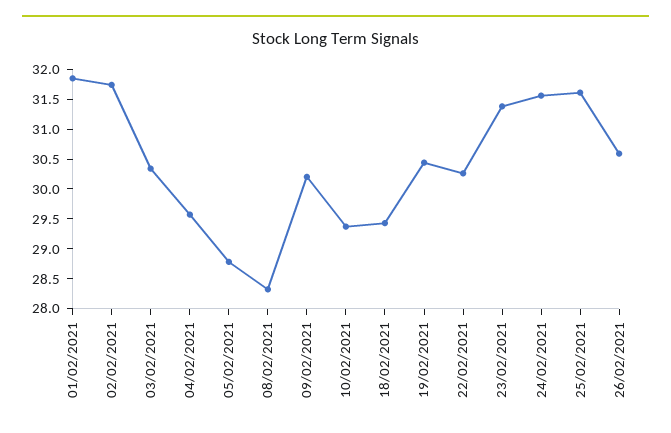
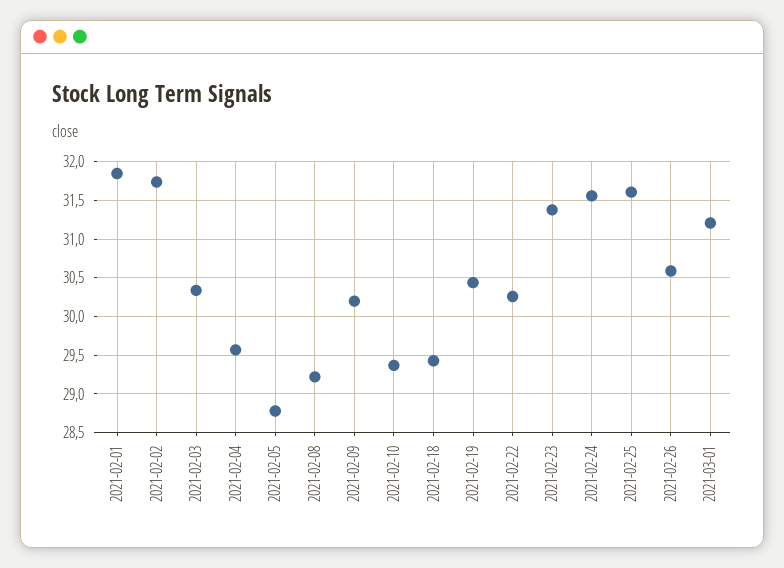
08/02/2021: 28.25 -> 29.2
2021-03-01: none -> 31.2

